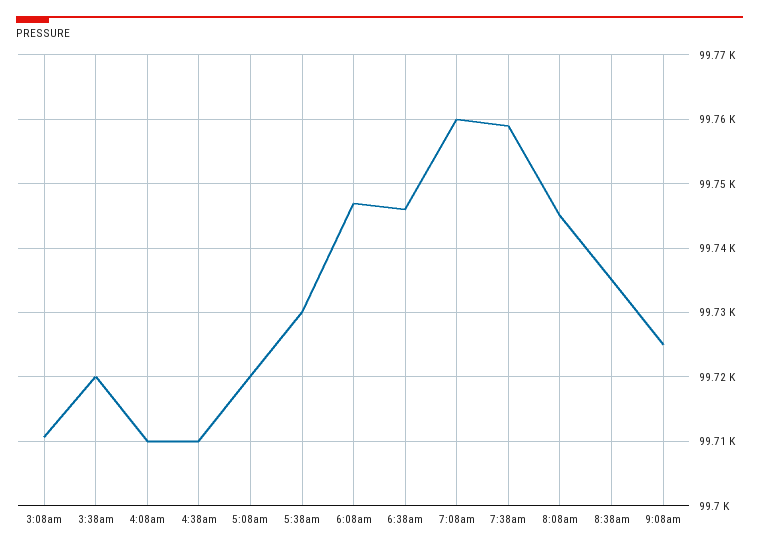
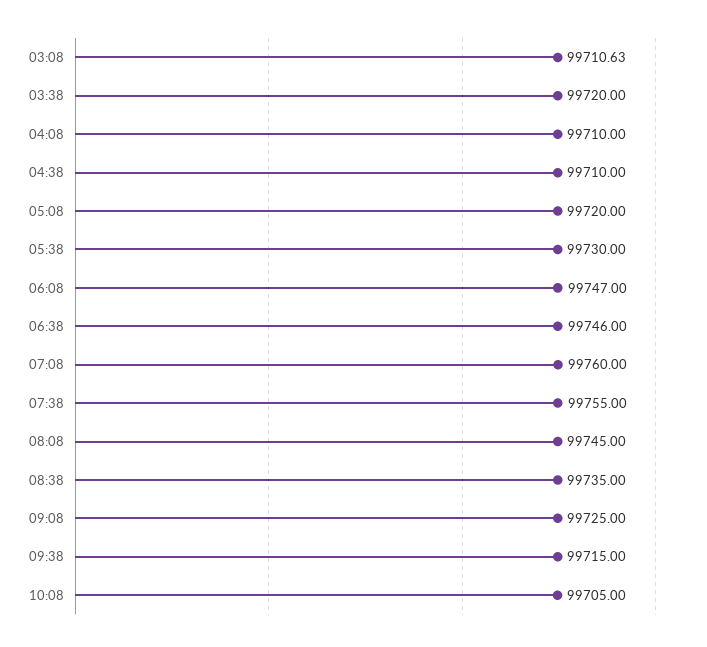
7:38am: 99759 -> 99755
09:38: none -> 99715
10:08: none -> 99705

